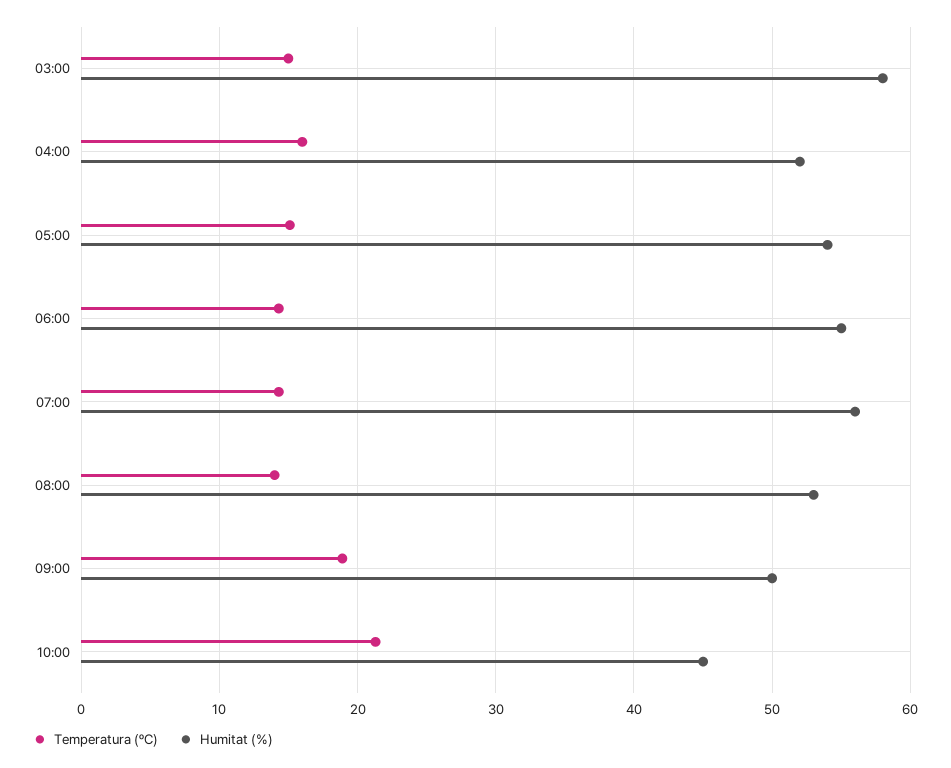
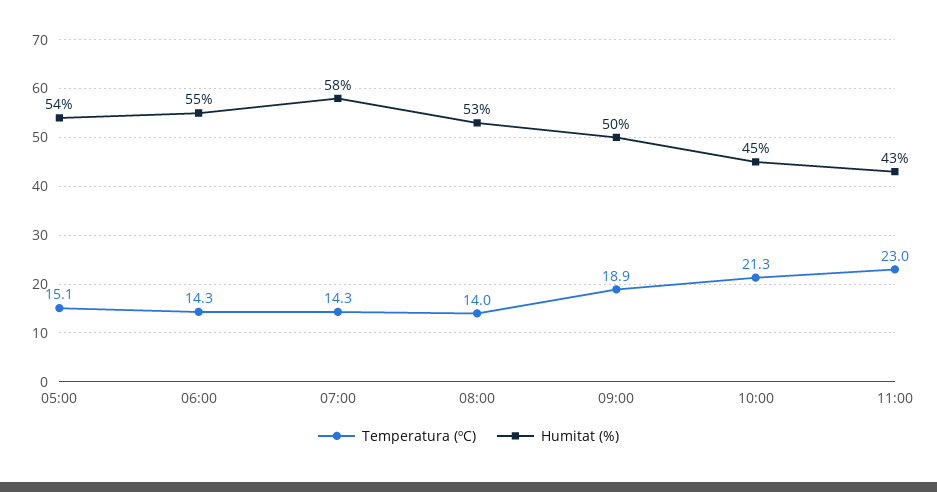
Temperatura (ºC), 03:00: 15 -> none
Humitat (%), 03:00: 58 -> none
Temperatura (ºC), 04:00: 16 -> none
Humitat (%), 04:00: 52 -> none
Humitat (%), 07:00: 56 -> 58
Temperatura (ºC), 11:00: none -> 23
Humitat (%), 11:00: none -> 43

